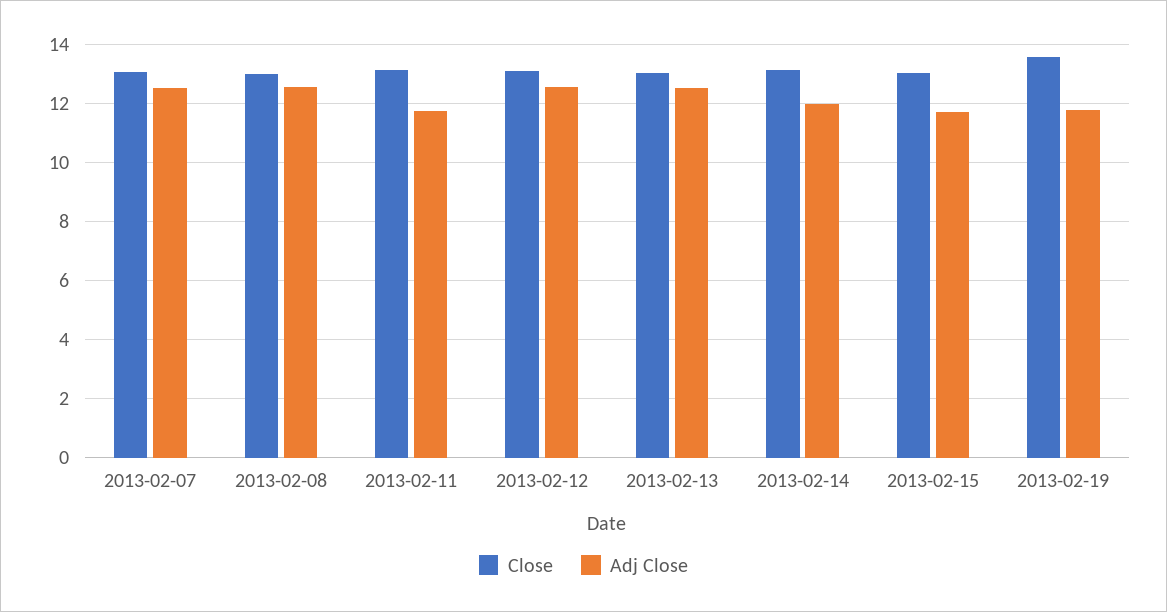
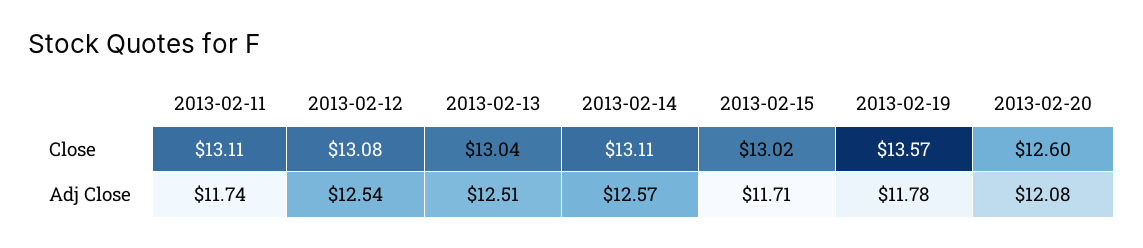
Close, 2013-02-07: 13 -> none
Adj Close, 2013-02-07: 12.5 -> none
Close, 2013-02-08: 13 -> none
Adj Close, 2013-02-08: 12.5 -> none
Adj Close, 2013-02-14: 12 -> 12.57
Close, 2013-02-20: none -> 12.6
Adj Close, 2013-02-20: none -> 12.08

